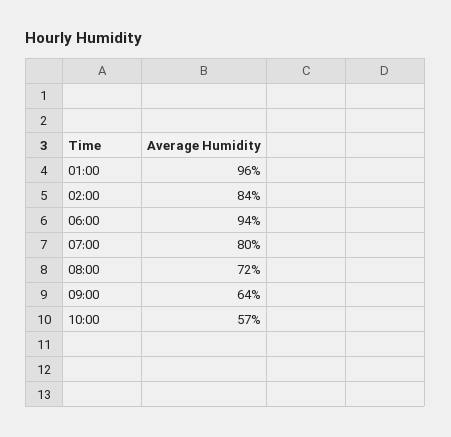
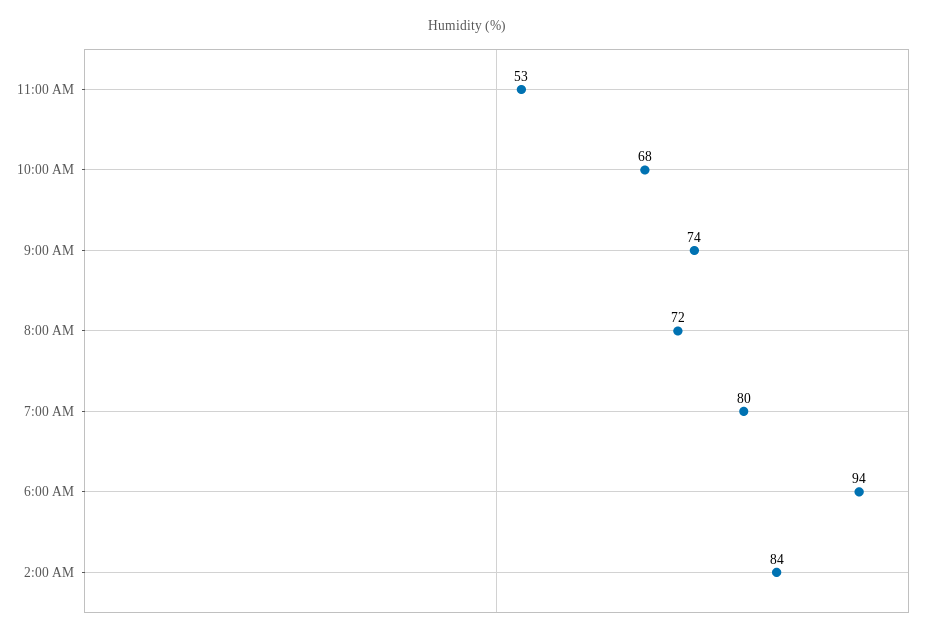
01:00: 96 -> none
09:00: 64 -> 74
10:00: 57 -> 68
11:00 AM: none -> 53

